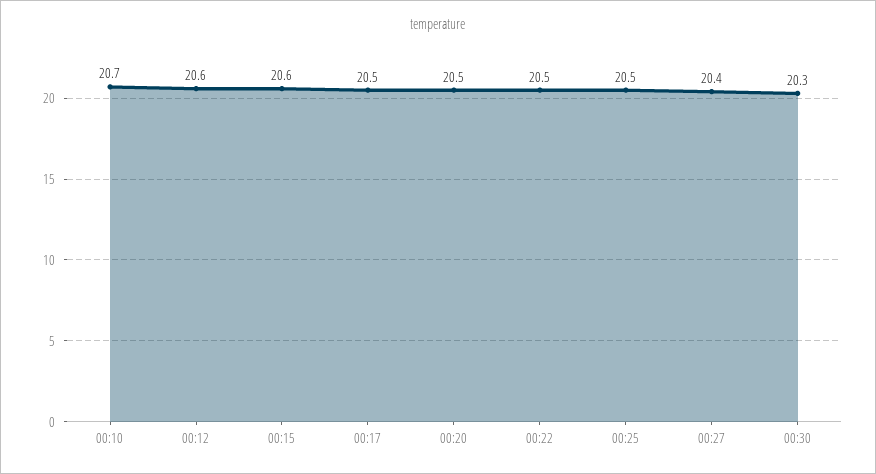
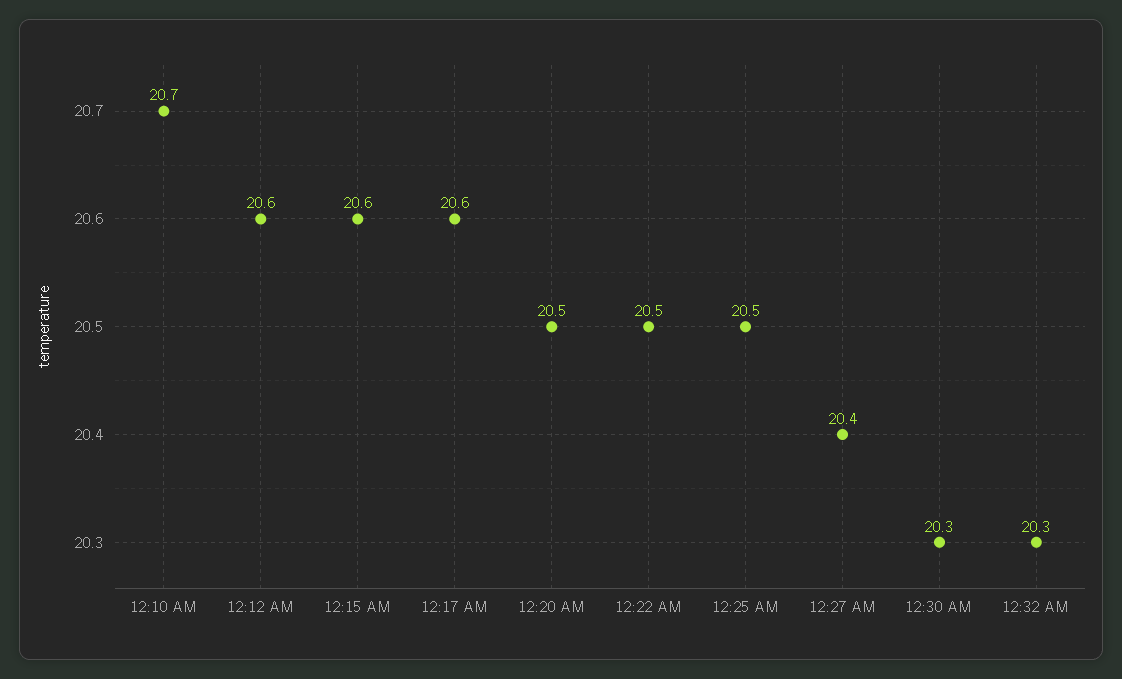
00:17: 20.5 -> 20.6
12:32 AM: none -> 20.3

